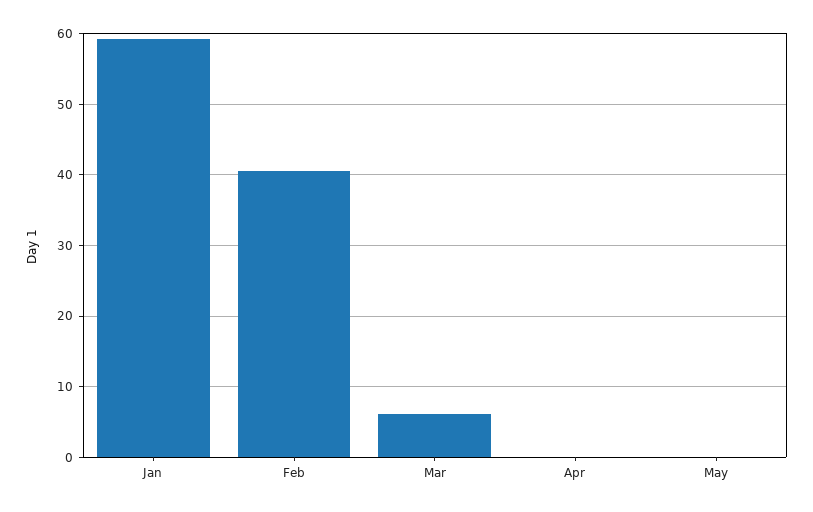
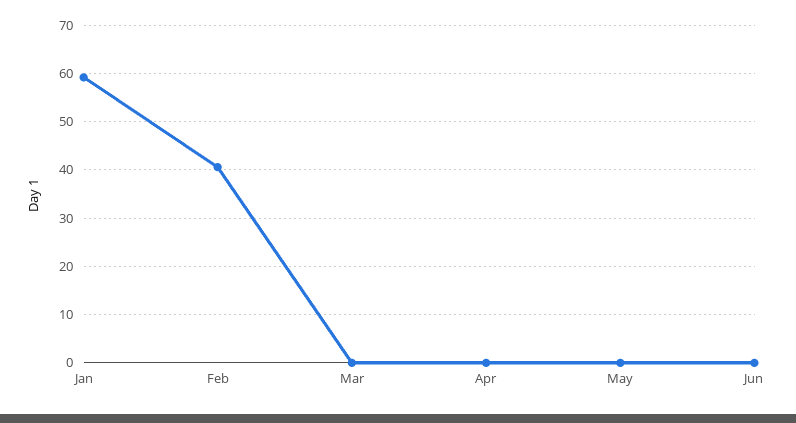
Mar: 6 -> 0
Jun: none -> 0

